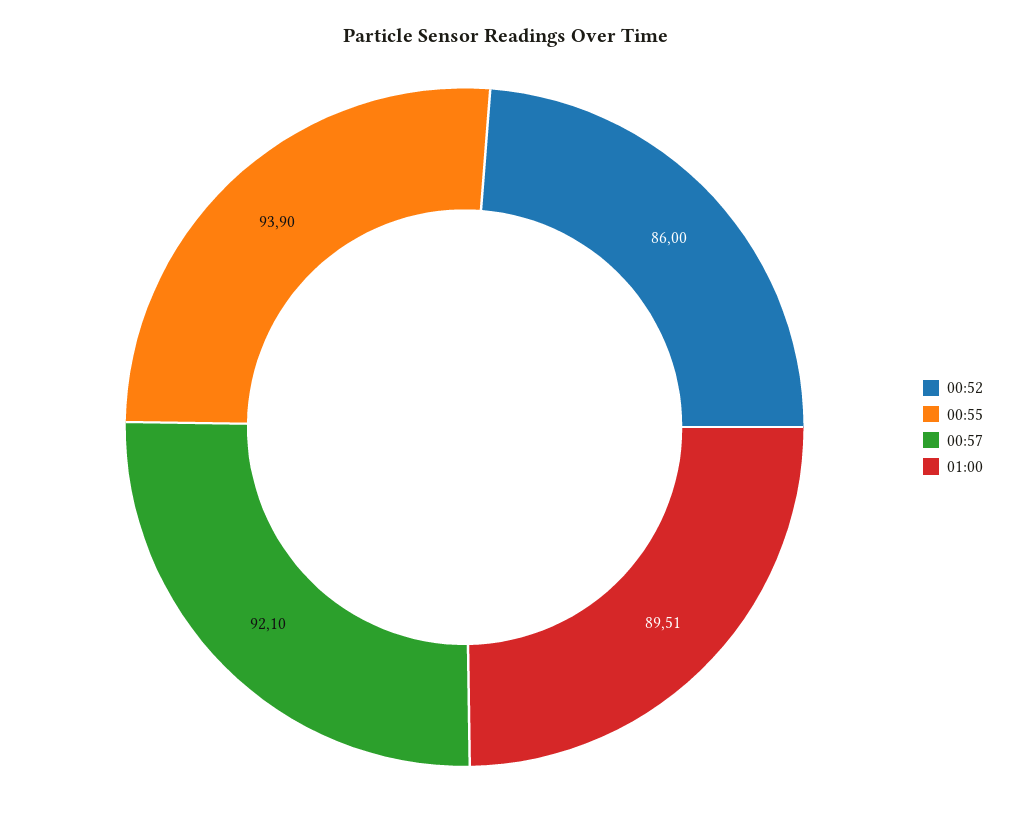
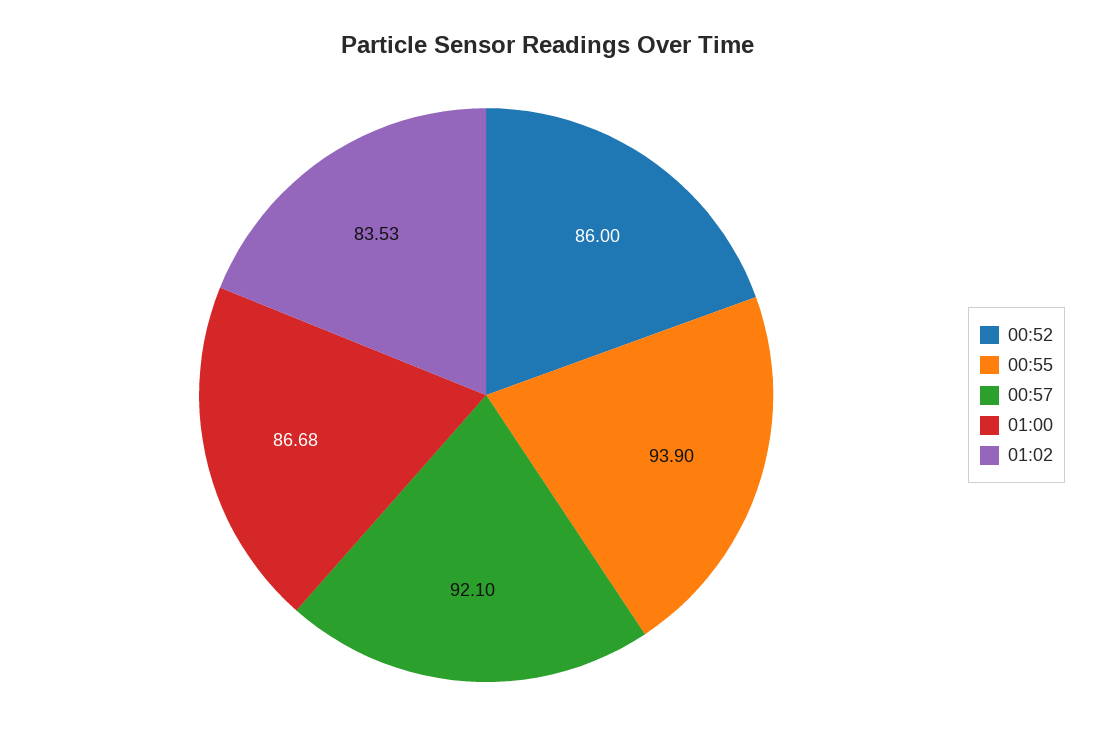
01:00: 89.51 -> 86.68
01:02: none -> 83.53

